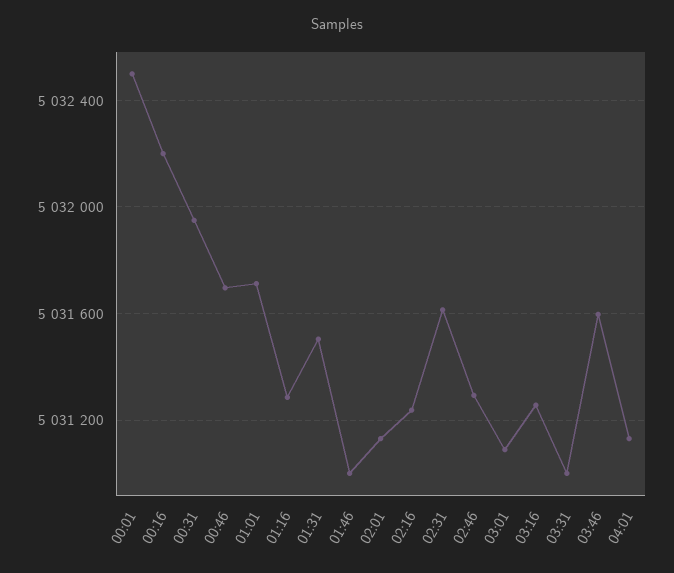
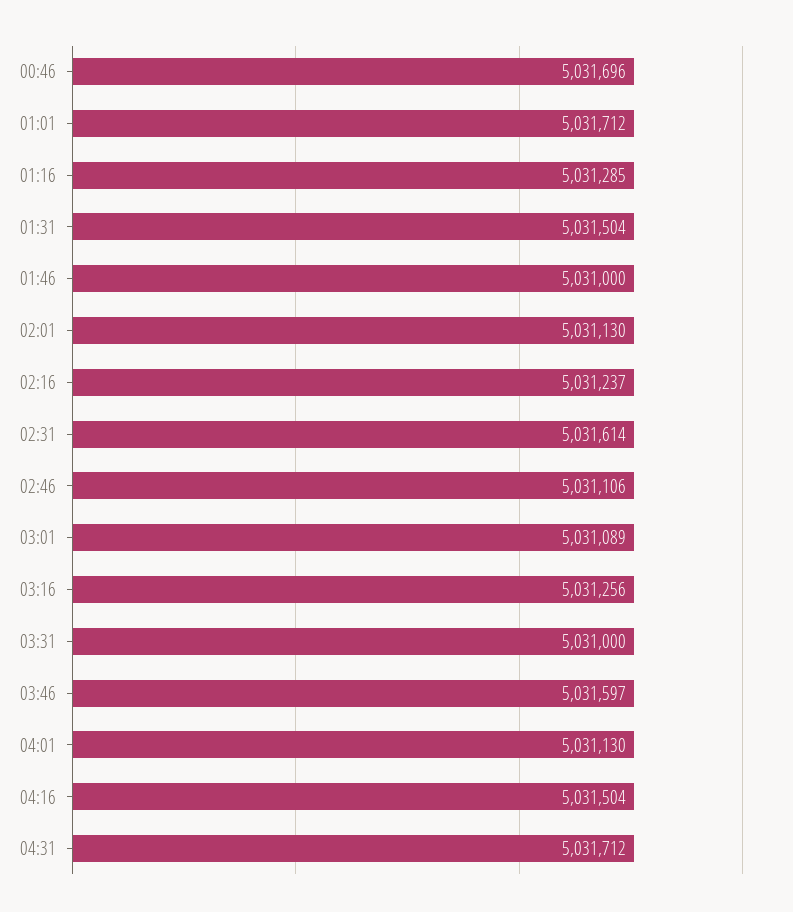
00:01: 5032500 -> none
00:16: 5032200 -> none
00:31: 5031950 -> none
02:46: 5031300 -> 5031106
04:16: none -> 5031504
04:31: none -> 5031712

